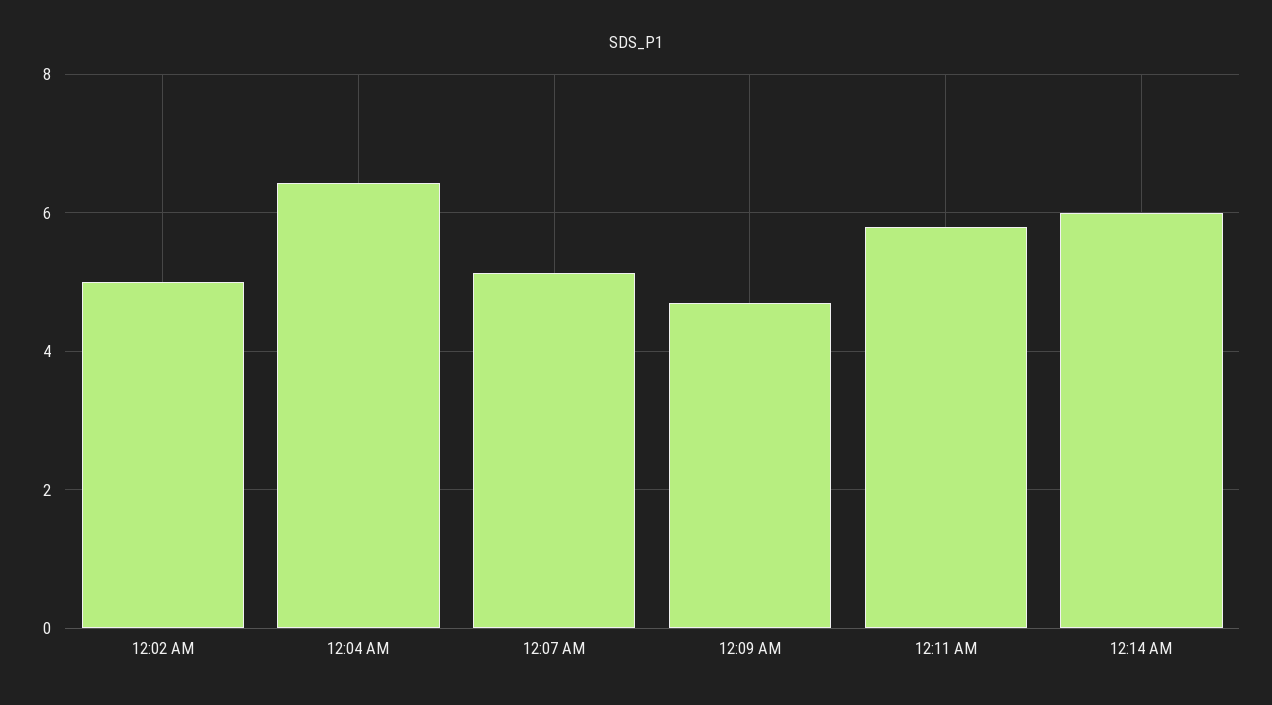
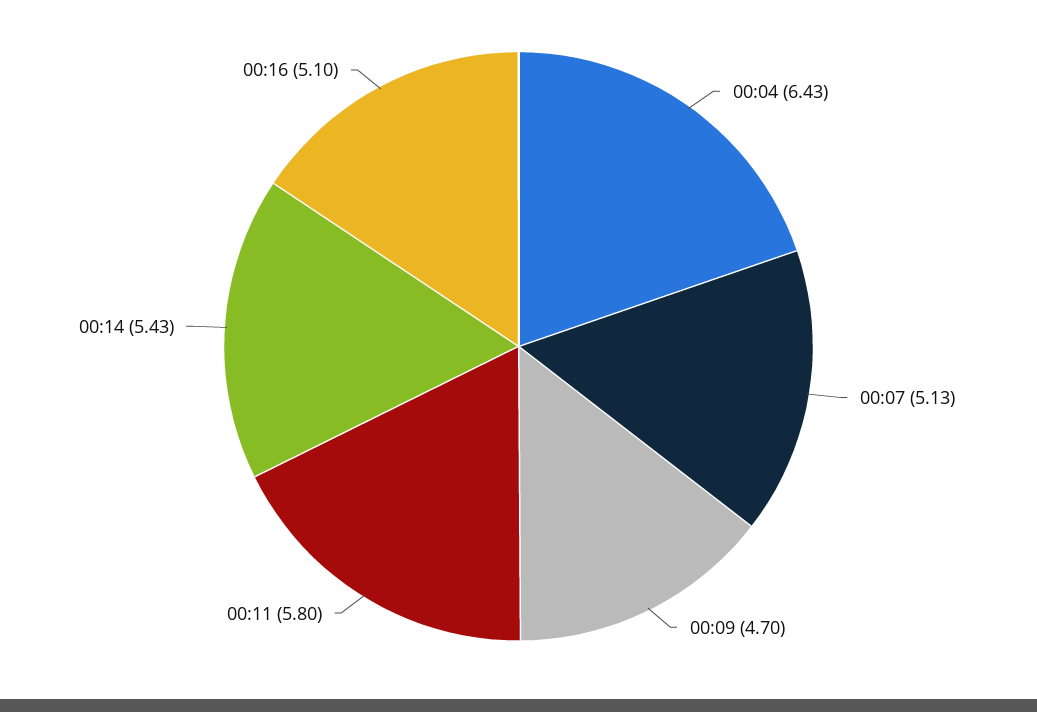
12:02 AM: 5 -> none
12:14 AM: 6 -> 5.43
00:16: none -> 5.1

